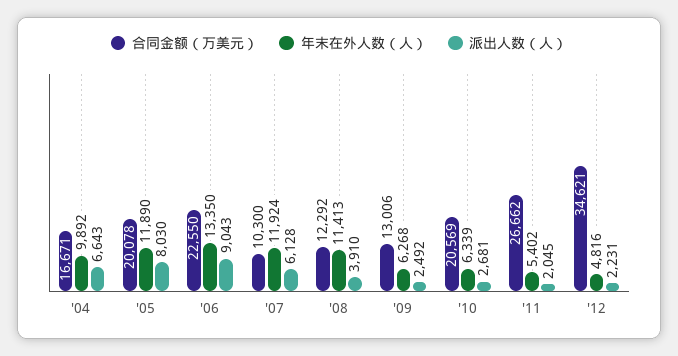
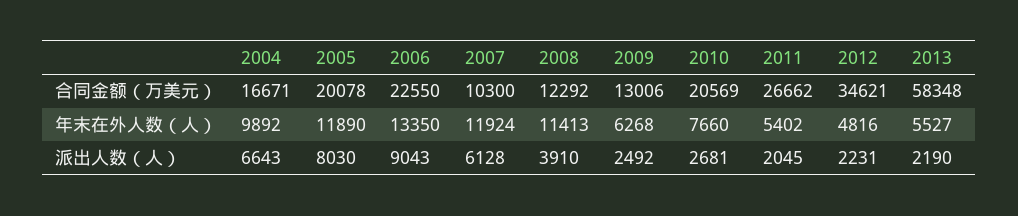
年末在外人数（人）, '10: 6339 -> 7660
合同金额（万美元）, 2013: none -> 58348
年末在外人数（人）, 2013: none -> 5527
派出人数（人）, 2013: none -> 2190

